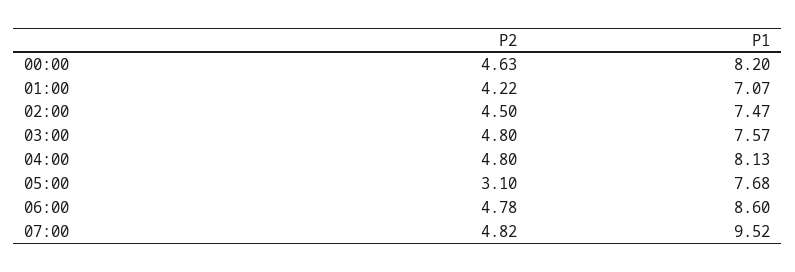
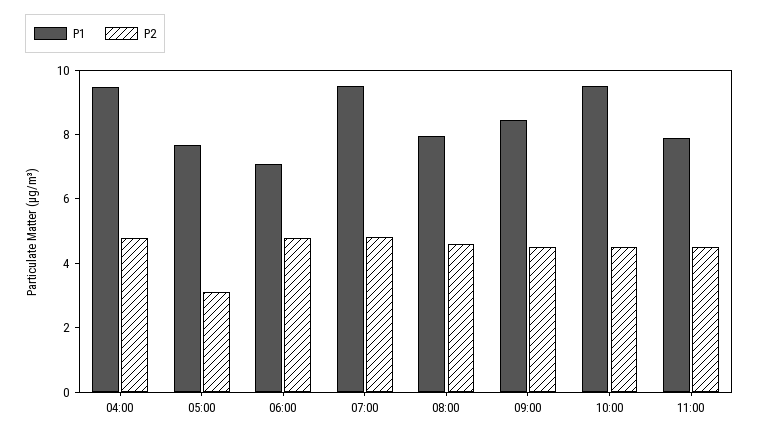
P2, 00:00: 4.63 -> none
P1, 00:00: 8.2 -> none
P2, 01:00: 4.22 -> none
P1, 01:00: 7.07 -> none
P2, 02:00: 4.5 -> none
P1, 02:00: 7.47 -> none
P2, 03:00: 4.8 -> none
P1, 03:00: 7.57 -> none
P1, 04:00: 8.13 -> 9.5
P1, 06:00: 8.6 -> 7
P1, 08:00: none -> 8
P2, 08:00: none -> 4.5
P1, 09:00: none -> 8.5
P2, 09:00: none -> 4.5
P1, 10:00: none -> 9.5
P2, 10:00: none -> 4.5
P1, 11:00: none -> 8
P2, 11:00: none -> 4.5

